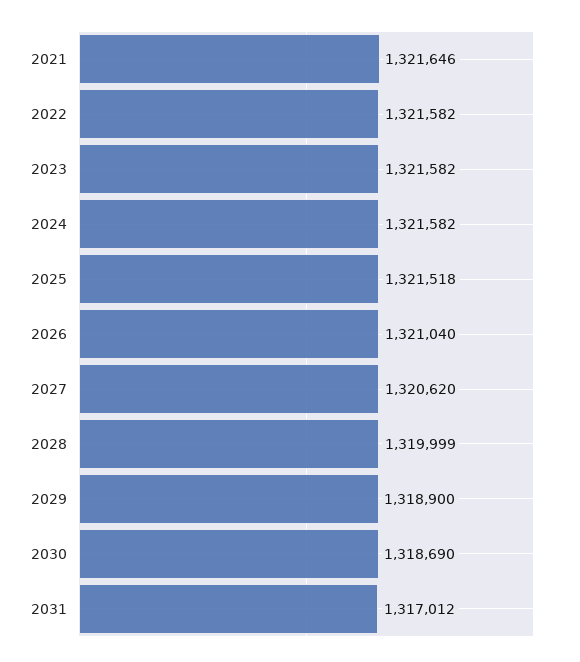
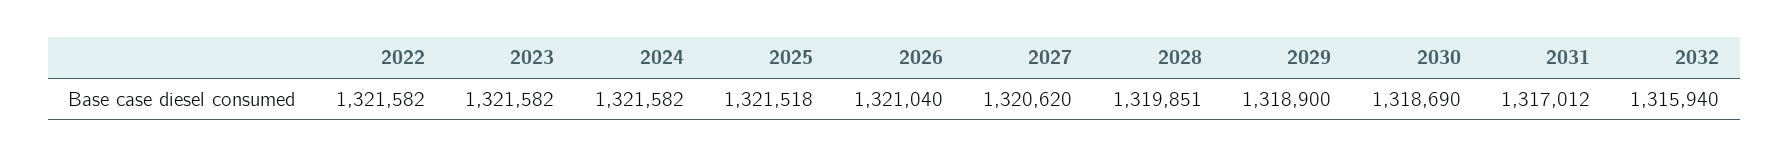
2021: 1321646 -> none
2028: 1319999 -> 1319851
2032: none -> 1315940

